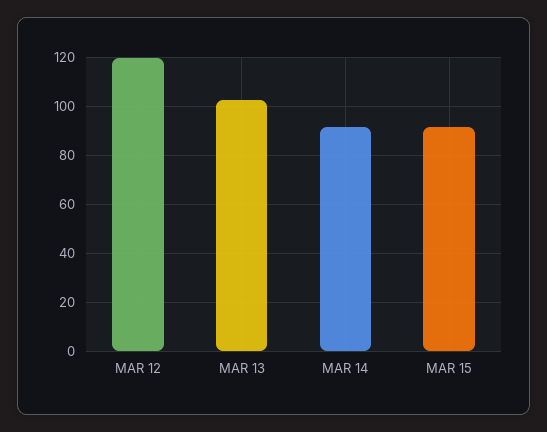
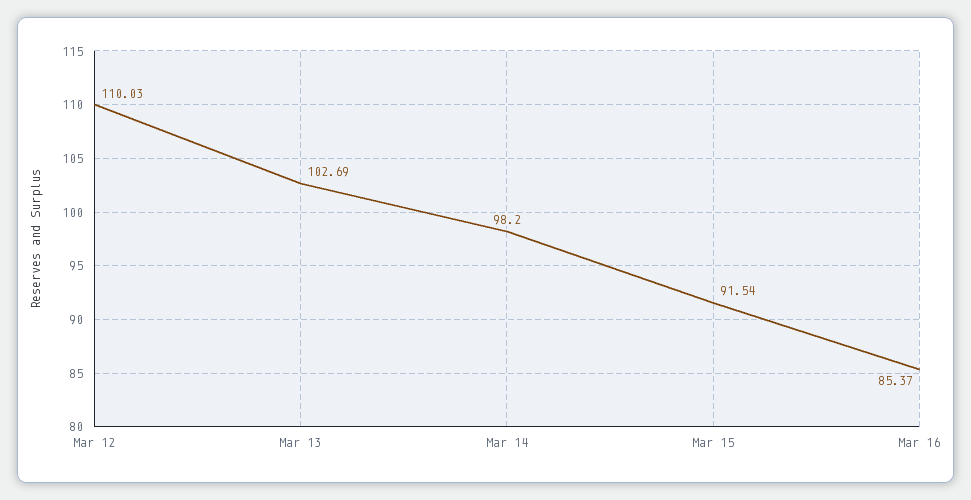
MAR 12: 120 -> 110.03
MAR 14: 92.5 -> 98.2
Mar 16: none -> 85.37

